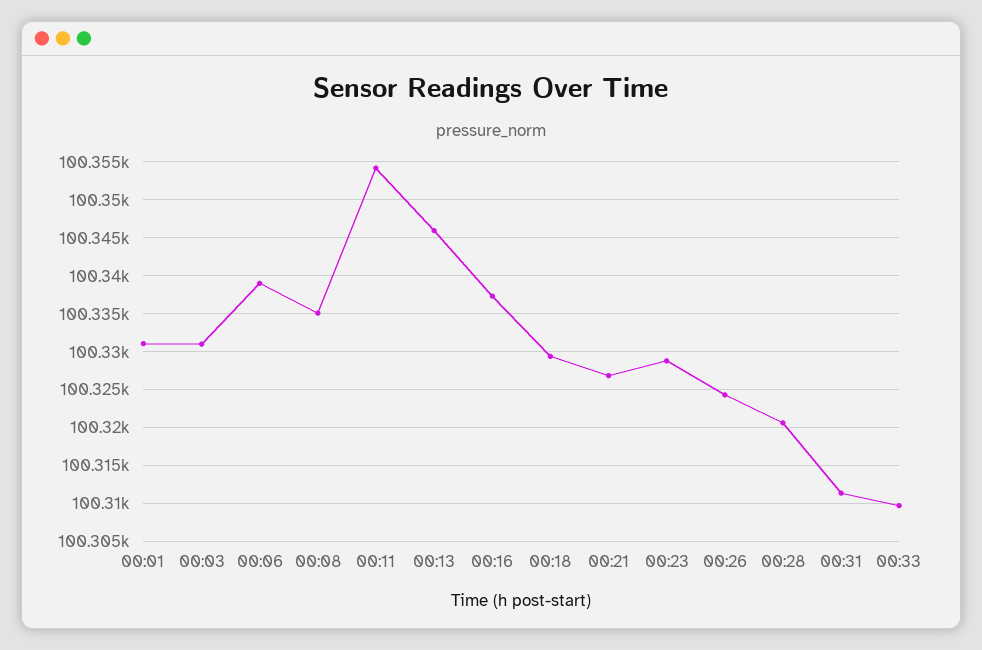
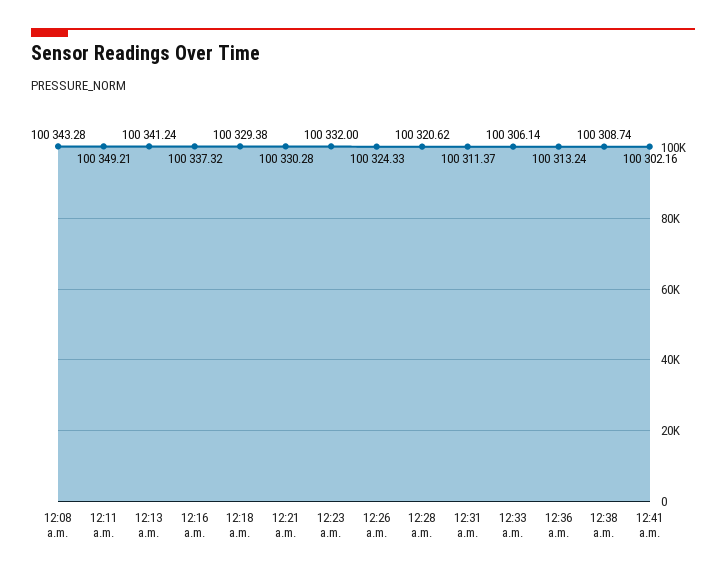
00:01: 100331 -> none
00:03: 100331 -> none
00:06: 100339 -> none
00:08: 100335 -> 100343.28
00:11: 100354 -> 100349.21
00:13: 100346 -> 100341.24
00:21: 100327 -> 100330.28
00:23: 100329 -> 100332
00:33: 100310 -> 100306.14
12:36 a.m.: none -> 100313.24
12:38 a.m.: none -> 100308.74
12:41 a.m.: none -> 100302.16

